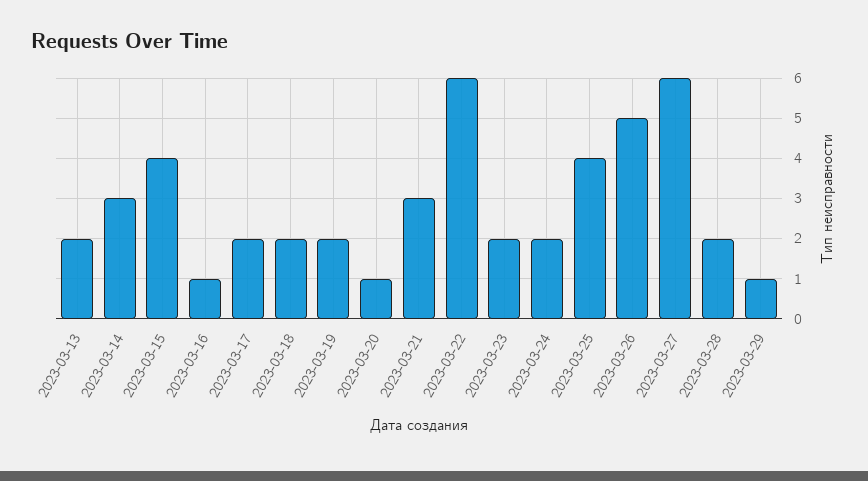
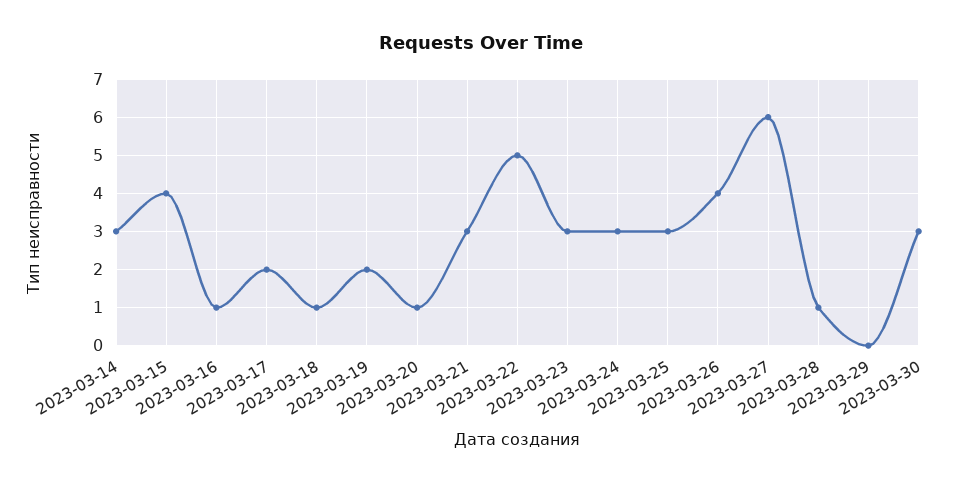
2023-03-13: 2 -> none
2023-03-18: 2 -> 1
2023-03-22: 6 -> 5
2023-03-23: 2 -> 3
2023-03-24: 2 -> 3
2023-03-25: 4 -> 3
2023-03-26: 5 -> 4
2023-03-28: 2 -> 1
2023-03-29: 1 -> 0
2023-03-30: none -> 3

